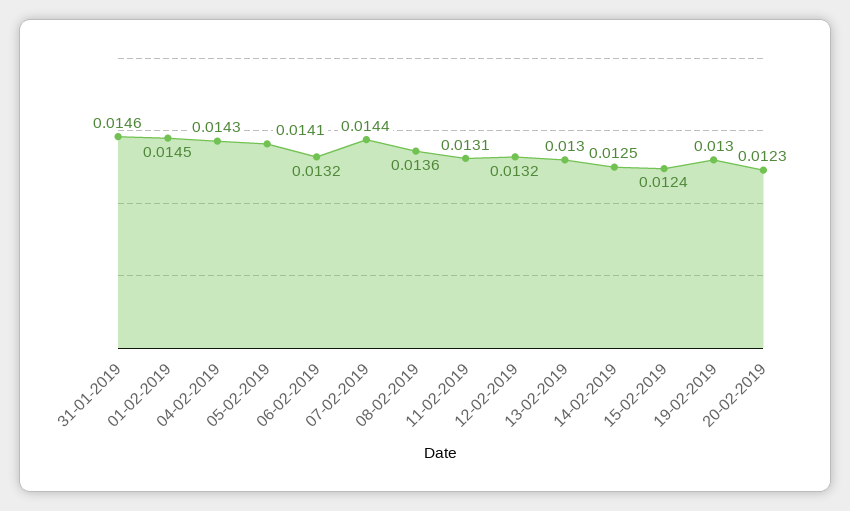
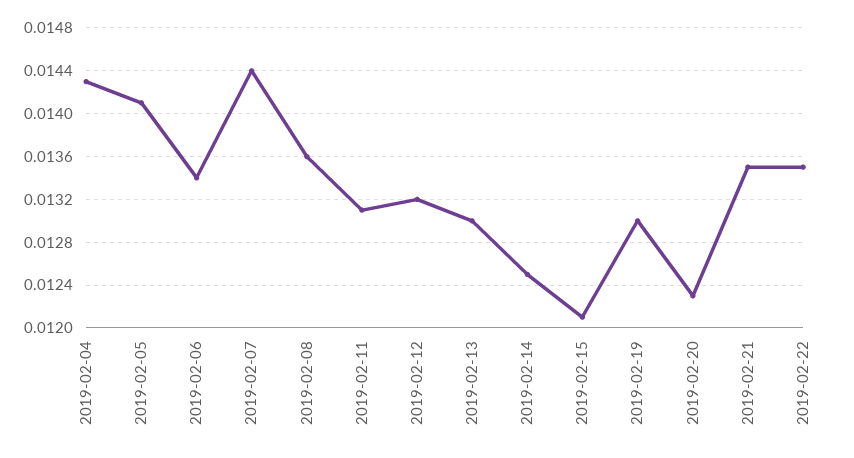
31-01-2019: 0.0146 -> none
01-02-2019: 0.0145 -> none
06-02-2019: 0.0132 -> 0.0134
15-02-2019: 0.0124 -> 0.0121
2019-02-21: none -> 0.0135
2019-02-22: none -> 0.0135

